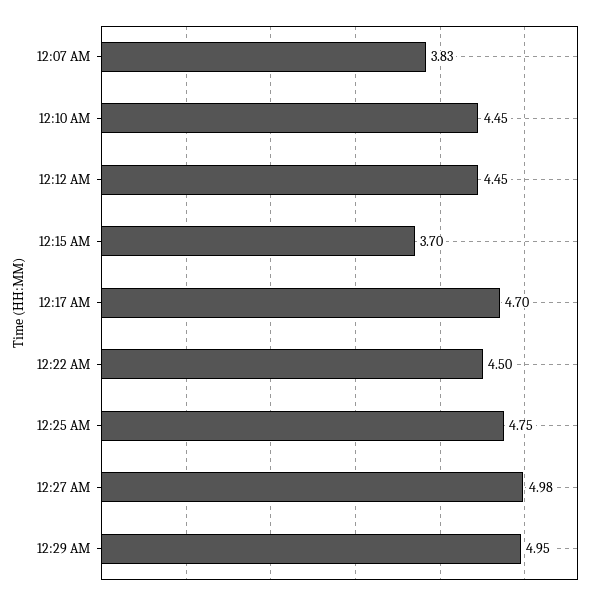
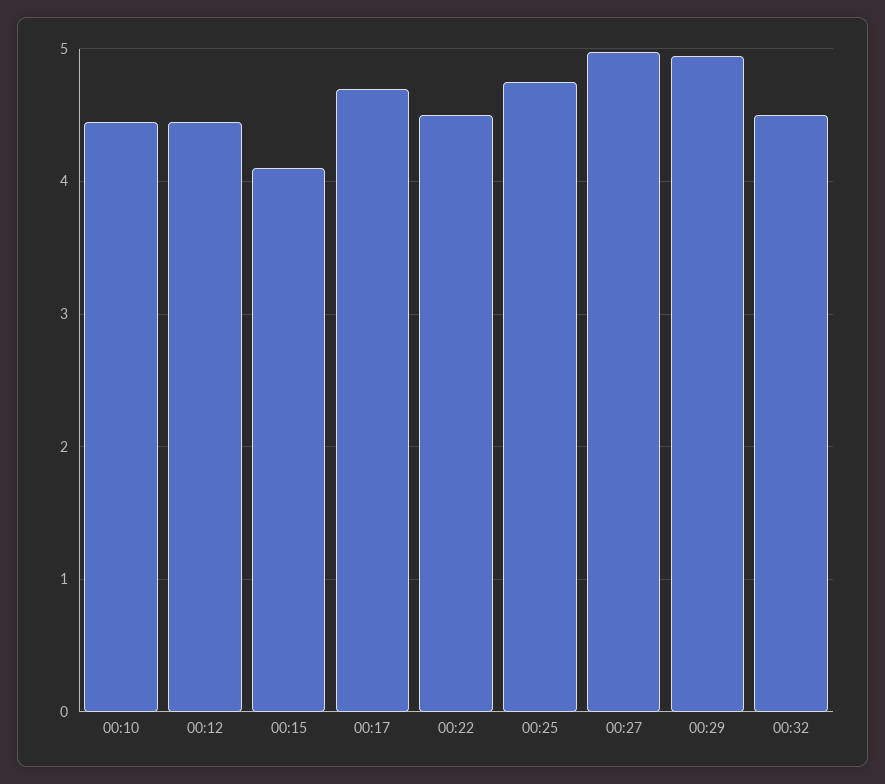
12:07 AM: 3.83 -> none
12:15 AM: 3.7 -> 4.1
00:32: none -> 4.5

